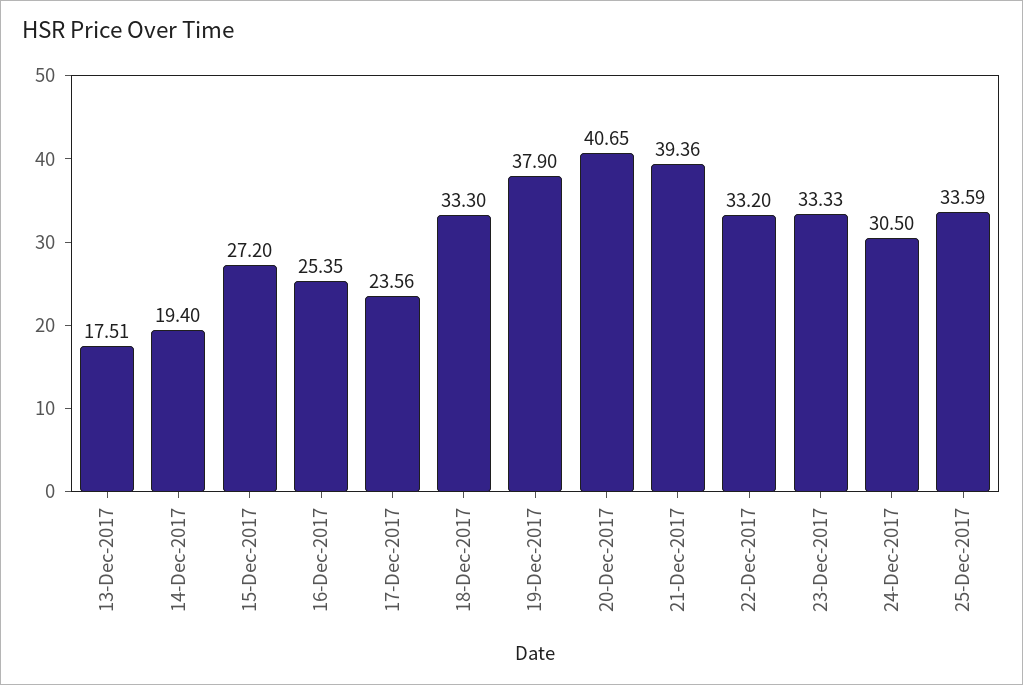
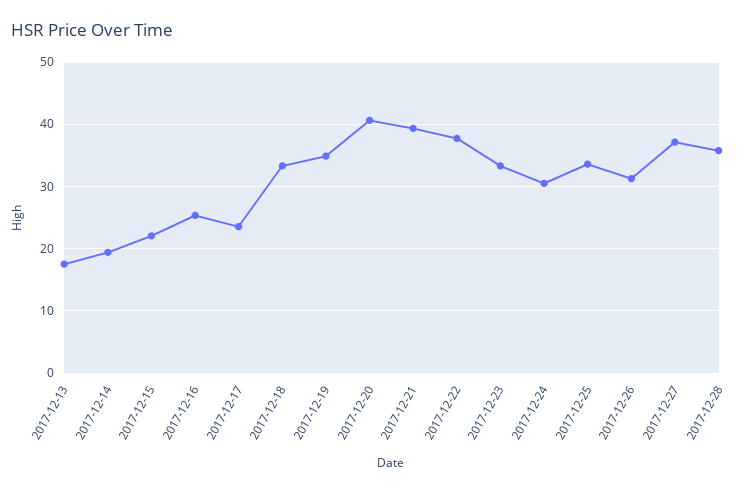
15-Dec-2017: 27.2 -> 22
19-Dec-2017: 37.9 -> 35
22-Dec-2017: 33.2 -> 38
2017-12-26: none -> 31
2017-12-27: none -> 37
2017-12-28: none -> 36

